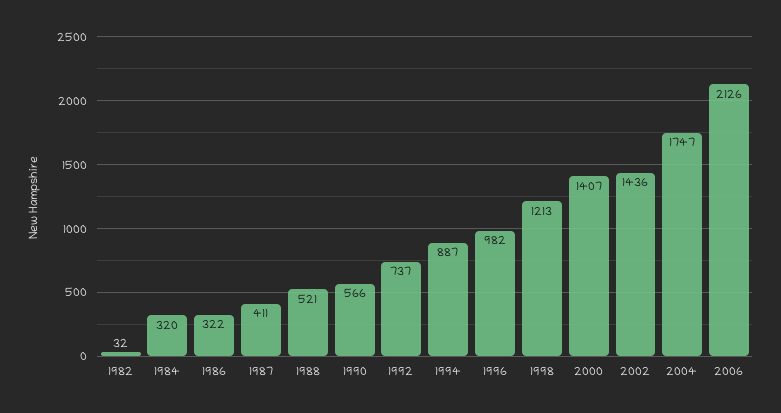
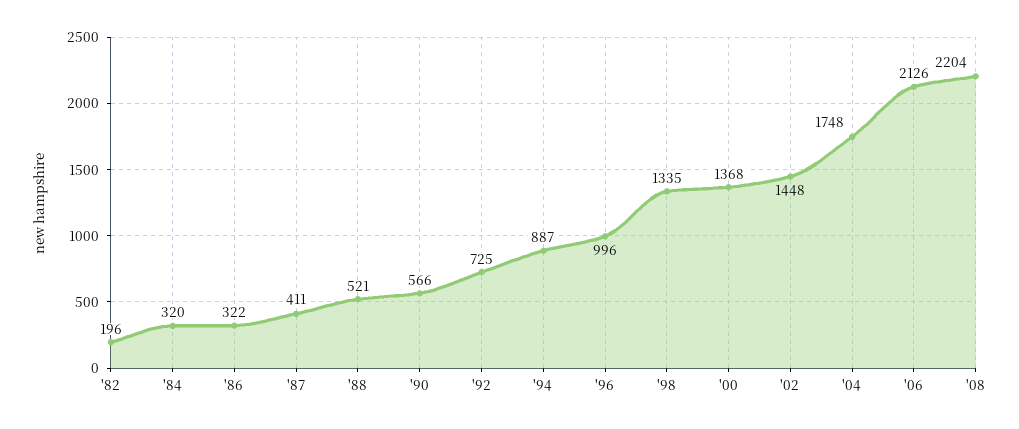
1982: 32 -> 196
1992: 737 -> 725
1996: 982 -> 996
1998: 1213 -> 1335
2000: 1407 -> 1368
2002: 1436 -> 1448
2004: 1747 -> 1748
'08: none -> 2204

